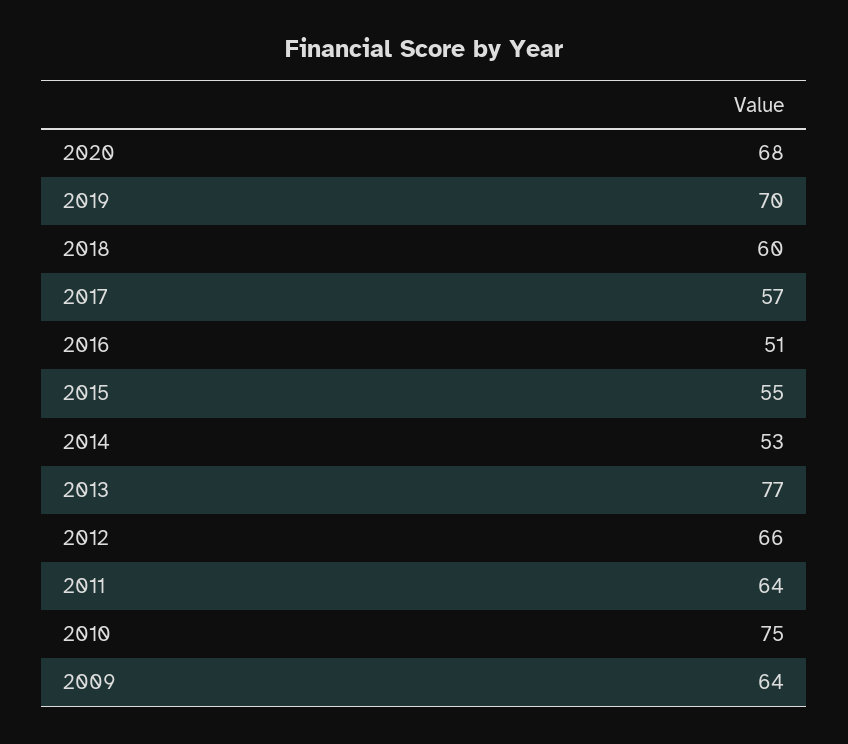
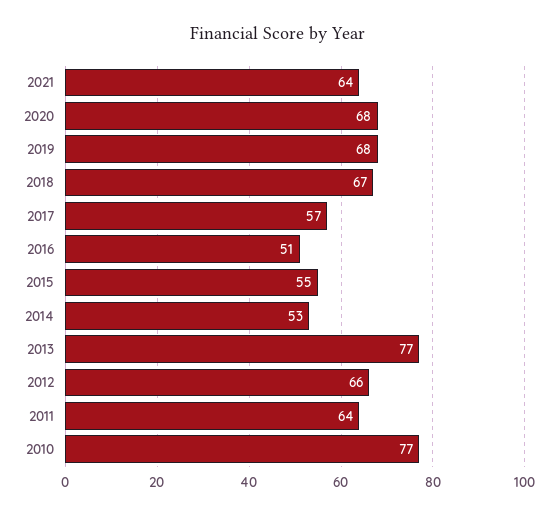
2019: 70 -> 68
2018: 60 -> 67
2010: 75 -> 77
2009: 64 -> none
2021: none -> 64

